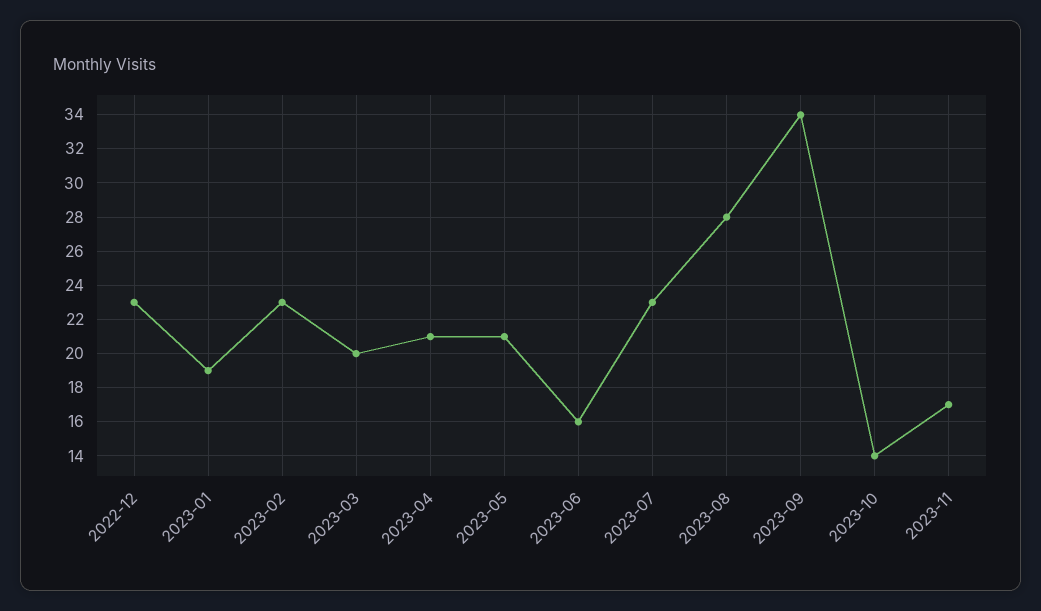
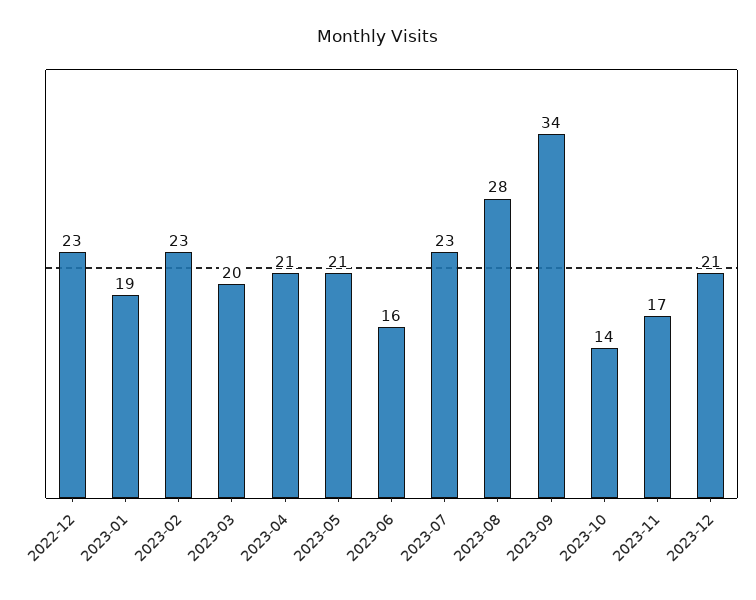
2023-12: none -> 21

